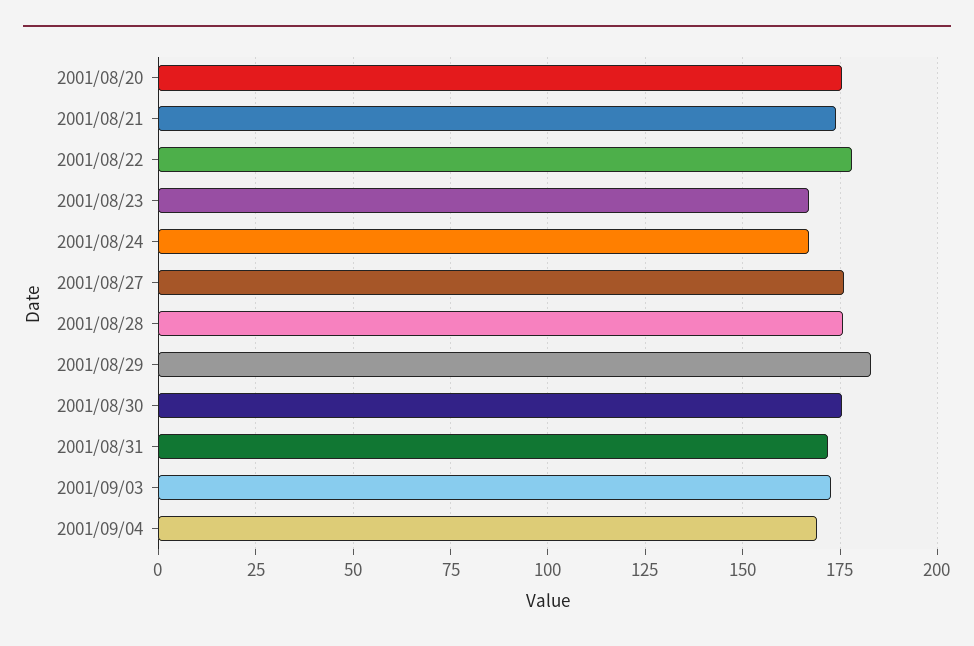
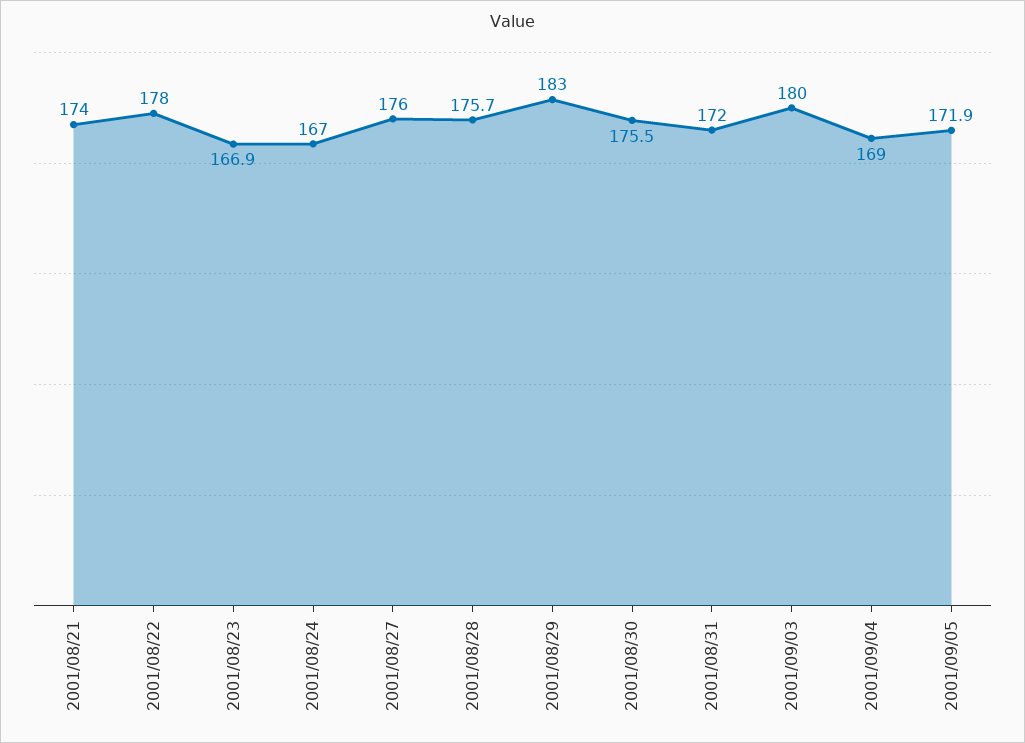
2001/08/20: 175 -> none
2001/09/03: 172.5 -> 180
2001/09/05: none -> 171.9

